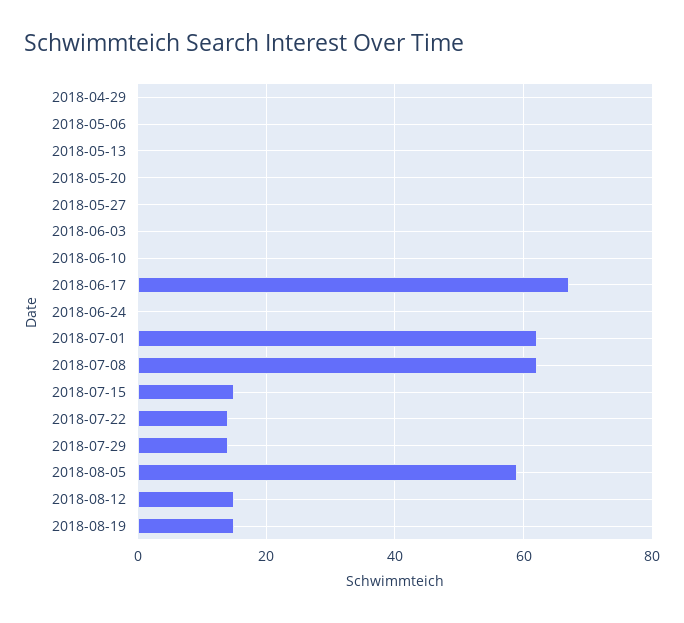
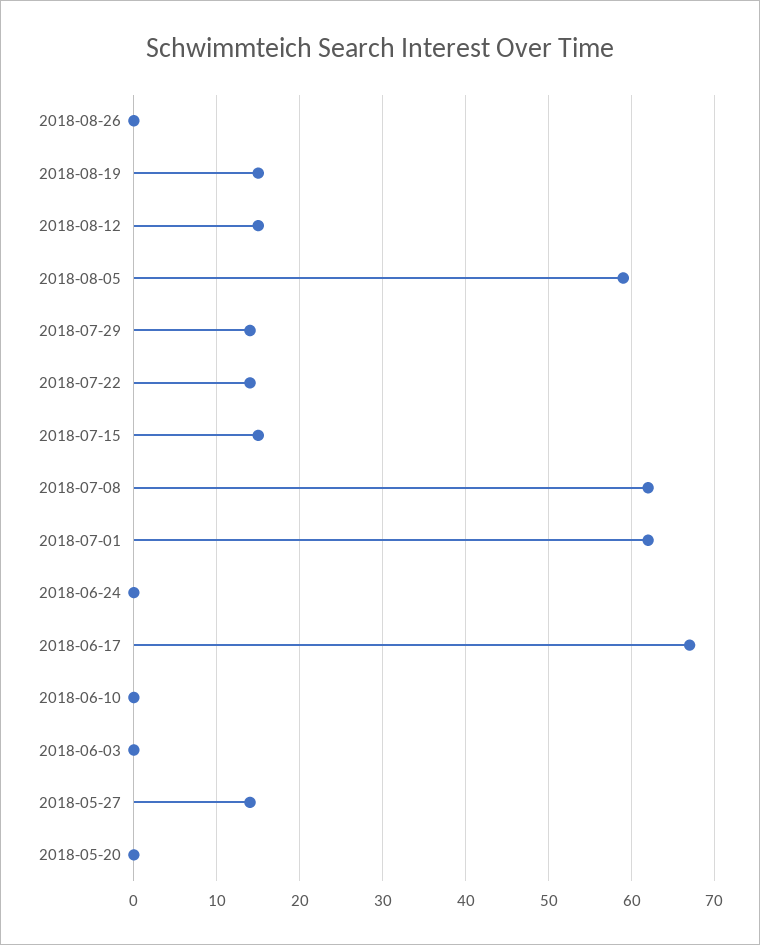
2018-04-29: 0 -> none
2018-05-06: 0 -> none
2018-05-13: 0 -> none
2018-05-27: 0 -> 14
2018-08-26: none -> 0

